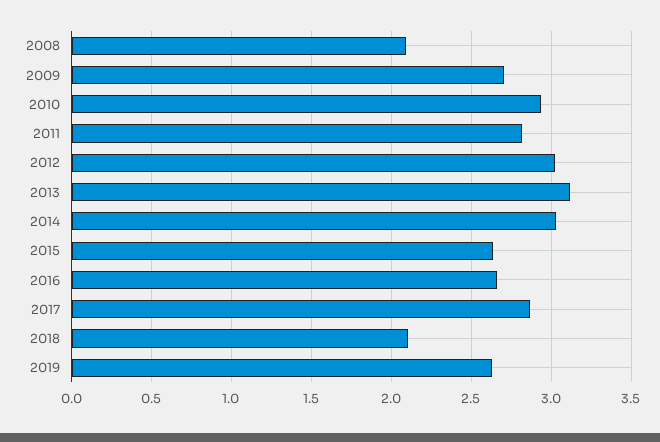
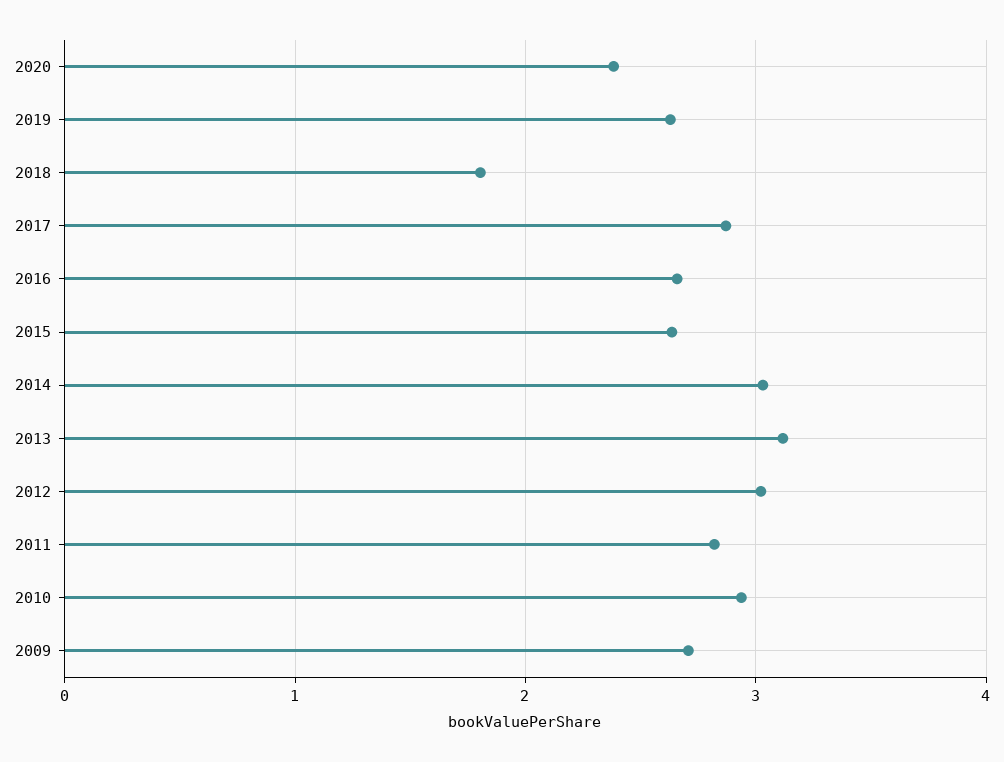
2008: 2.1 -> none
2018: 2.1 -> 1.8
2020: none -> 2.4

